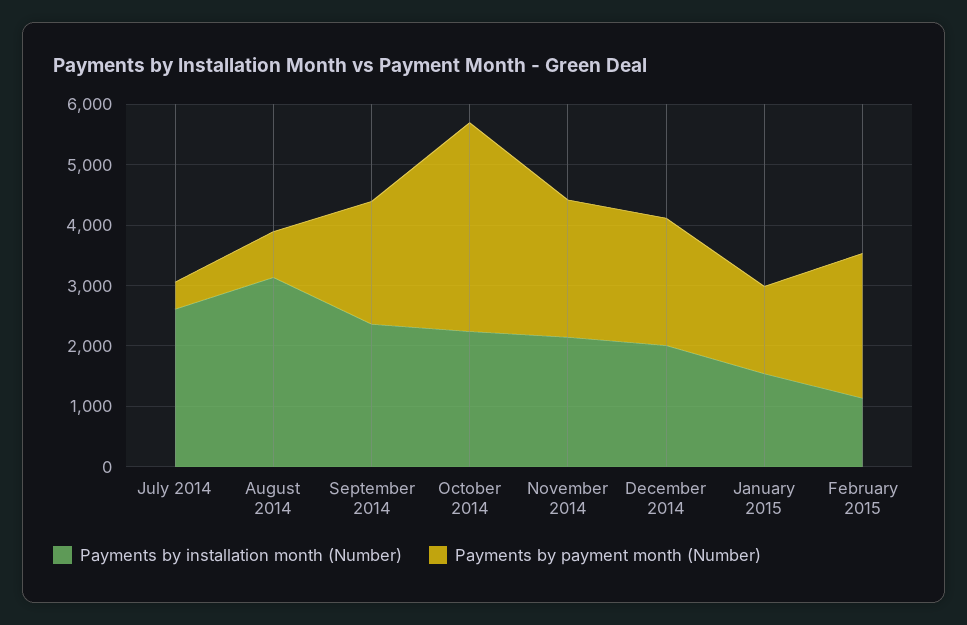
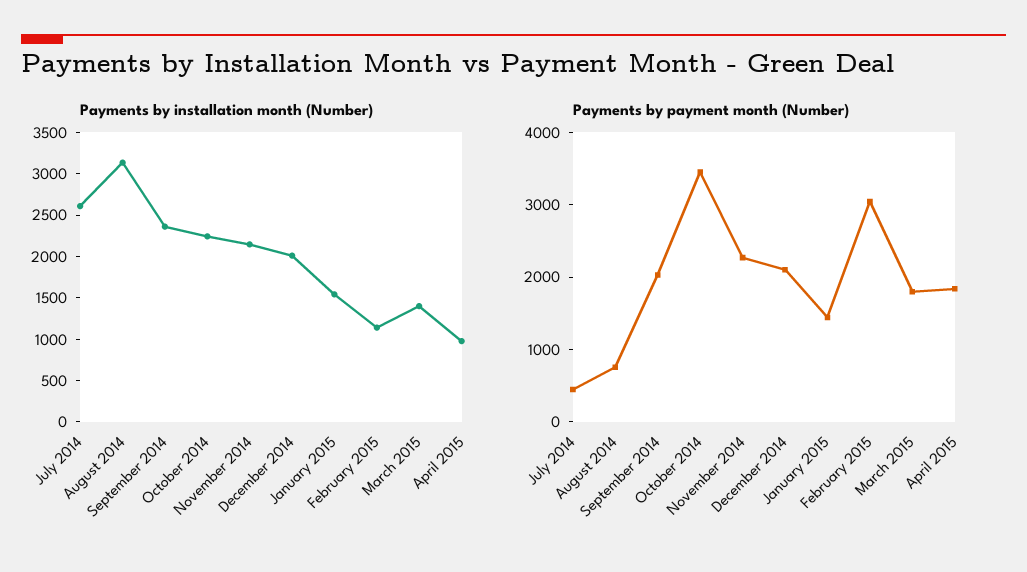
Payments by payment month (Number), February 2015: 2400 -> 3000
Payments by installation month (Number), March 2015: none -> 1400
Payments by installation month (Number), April 2015: none -> 1000
Payments by payment month (Number), March 2015: none -> 1800
Payments by payment month (Number), April 2015: none -> 1800

